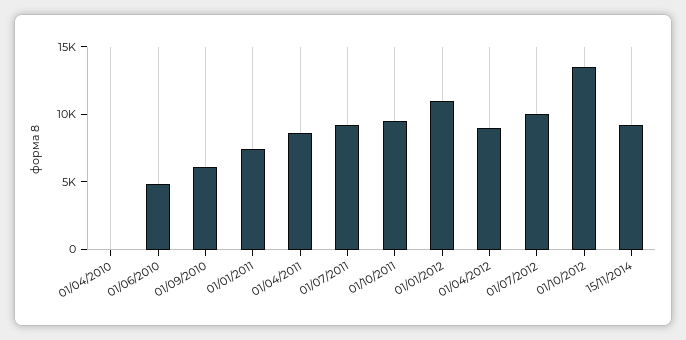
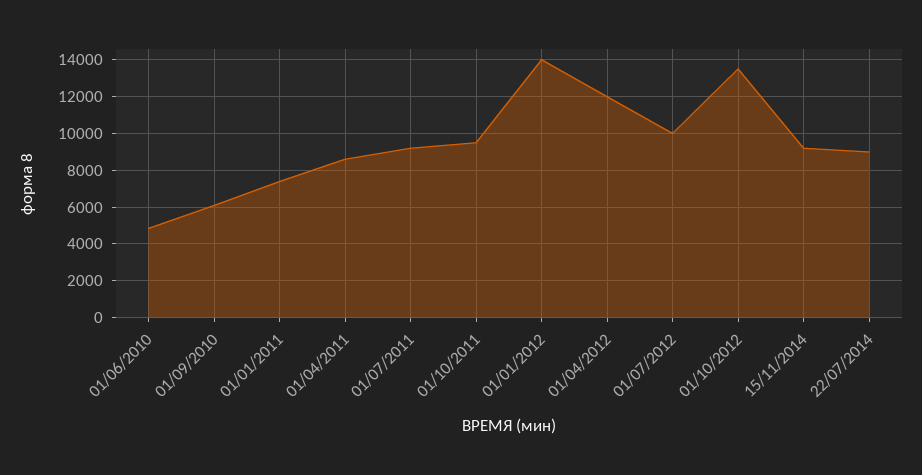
01/04/2010: 0 -> none
01/01/2012: 11000 -> 14000
01/04/2012: 9000 -> 12000
22/07/2014: none -> 9000

